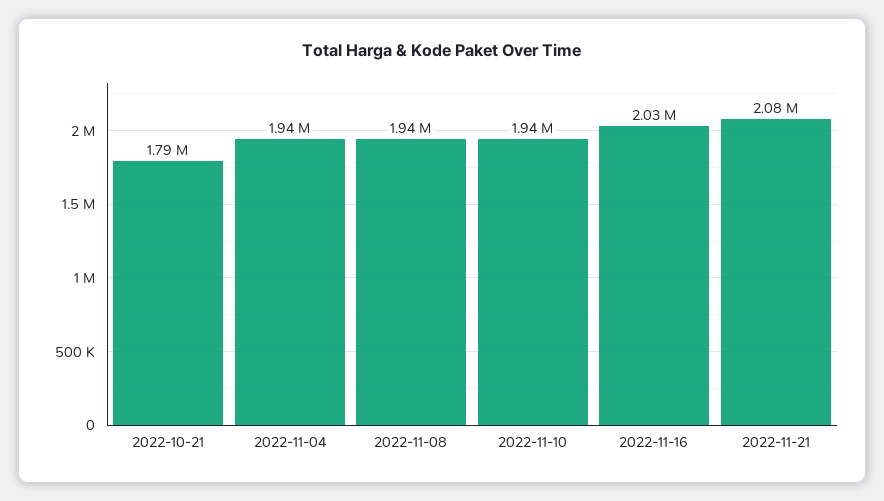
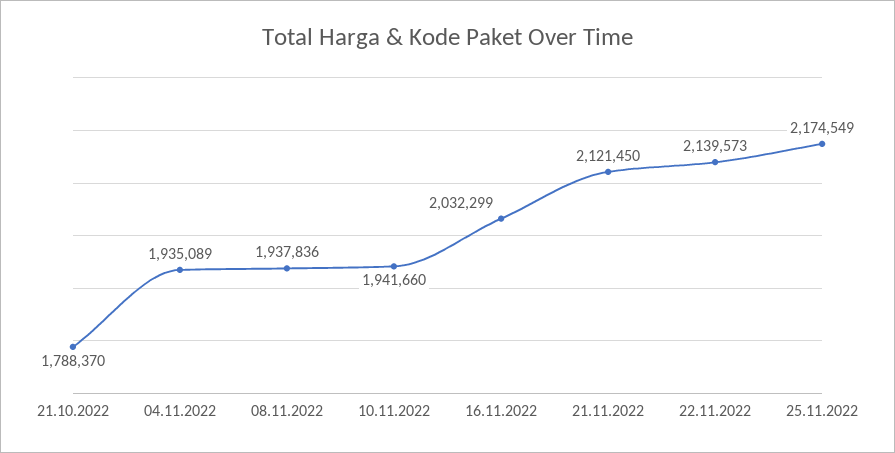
2022-11-21: 2080000 -> 2121450
22.11.2022: none -> 2139573
25.11.2022: none -> 2174549

